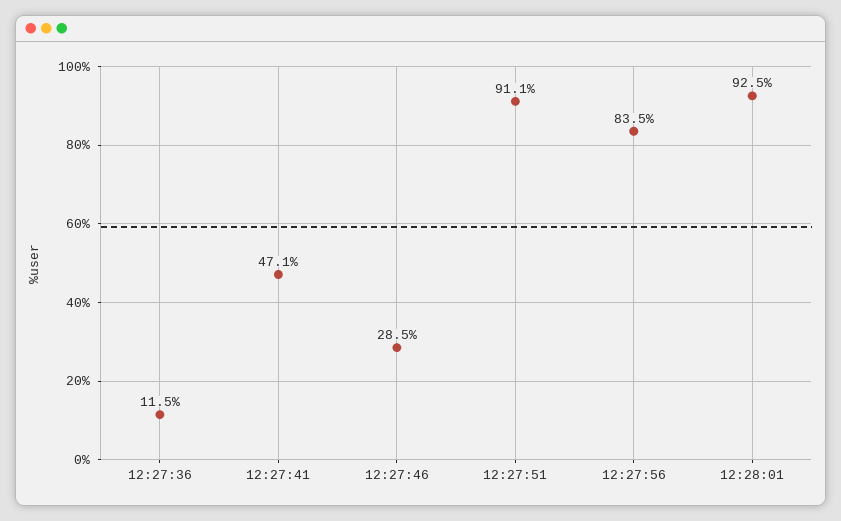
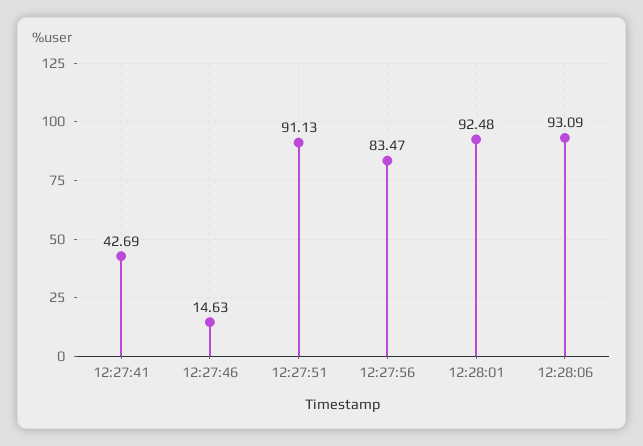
12:27:36: 11.5 -> none
12:27:41: 47.1 -> 42.69
12:27:46: 28.5 -> 14.63
12:28:06: none -> 93.09

